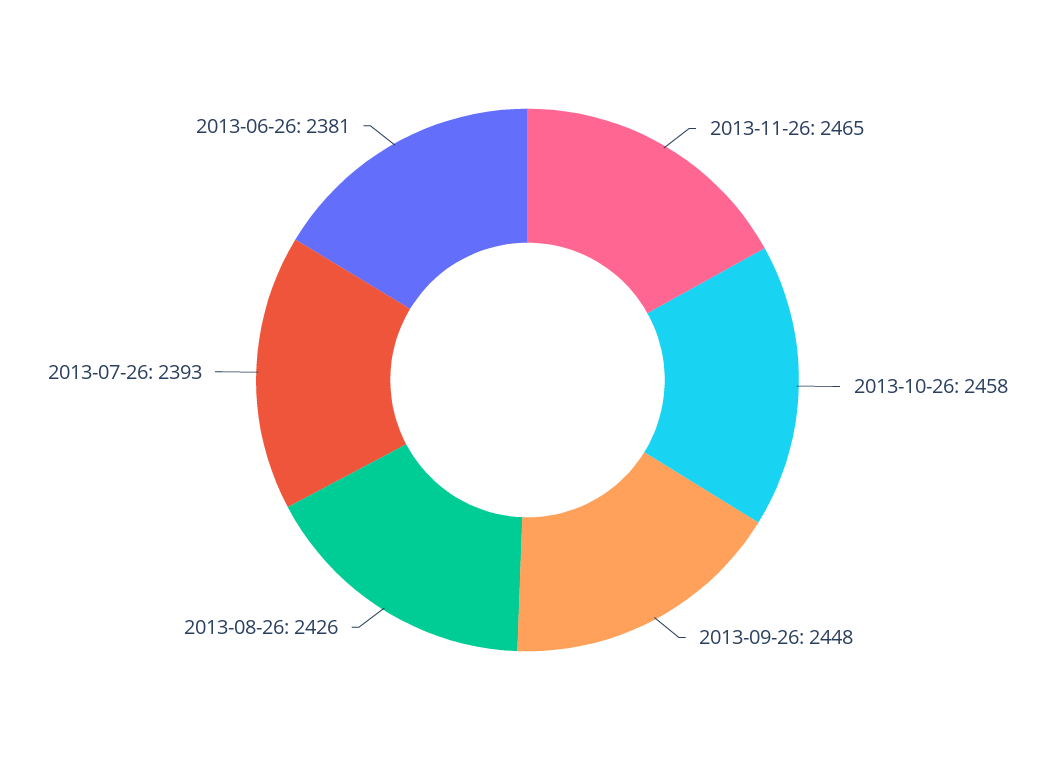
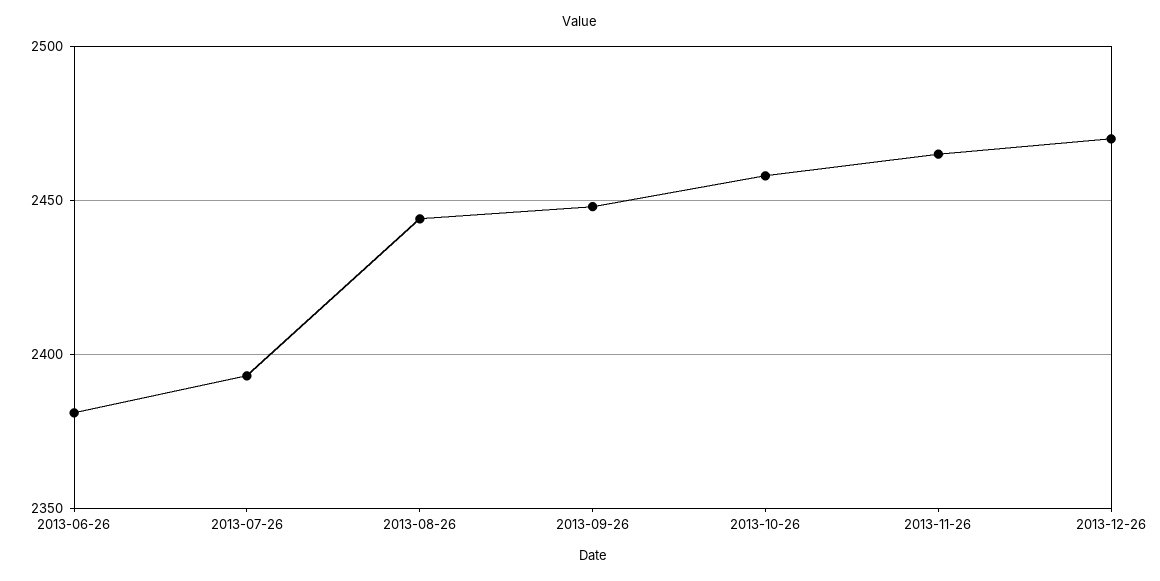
2013-08-26: 2426 -> 2445
2013-12-26: none -> 2470

